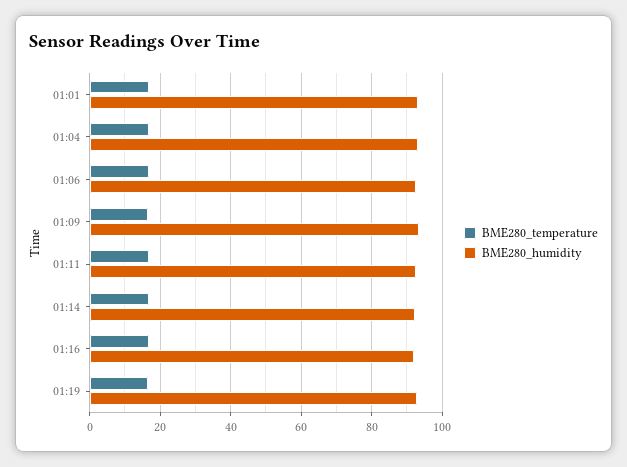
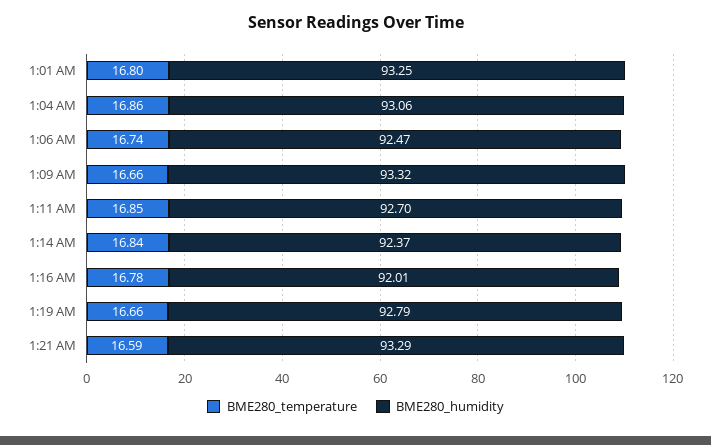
BME280_temperature, 1:21 AM: none -> 16.59
BME280_humidity, 1:21 AM: none -> 93.29

